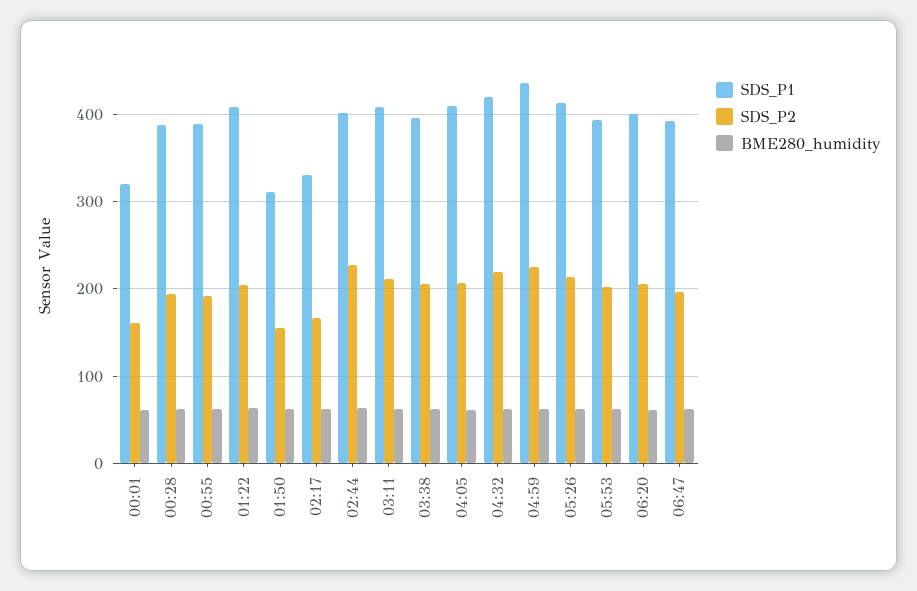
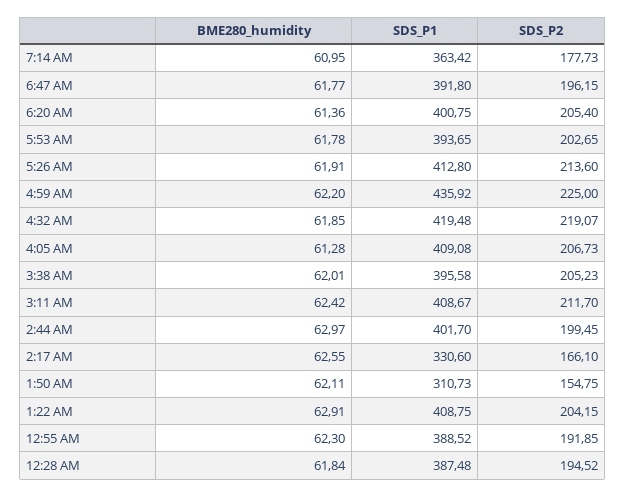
SDS_P1, 00:01: 320 -> none
SDS_P2, 00:01: 160 -> none
BME280_humidity, 00:01: 60 -> none
SDS_P2, 02:44: 230 -> 199.45
BME280_humidity, 7:14 AM: none -> 60.95
SDS_P1, 7:14 AM: none -> 363.42
SDS_P2, 7:14 AM: none -> 177.73

